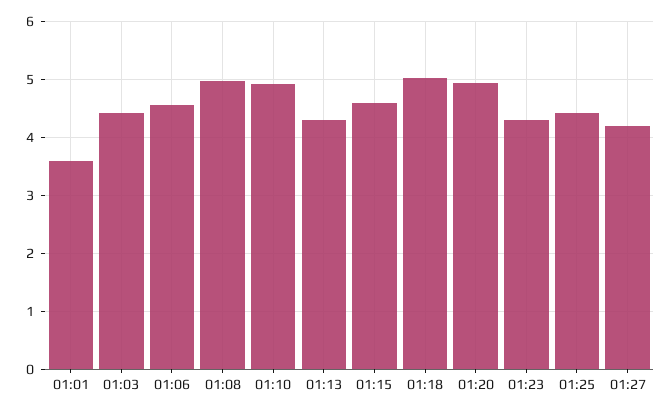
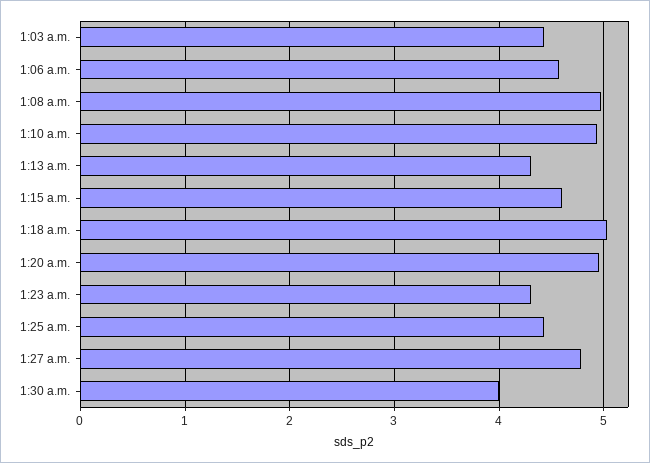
01:01: 3.6 -> none
01:27: 4.2 -> 4.8
1:30 a.m.: none -> 4

